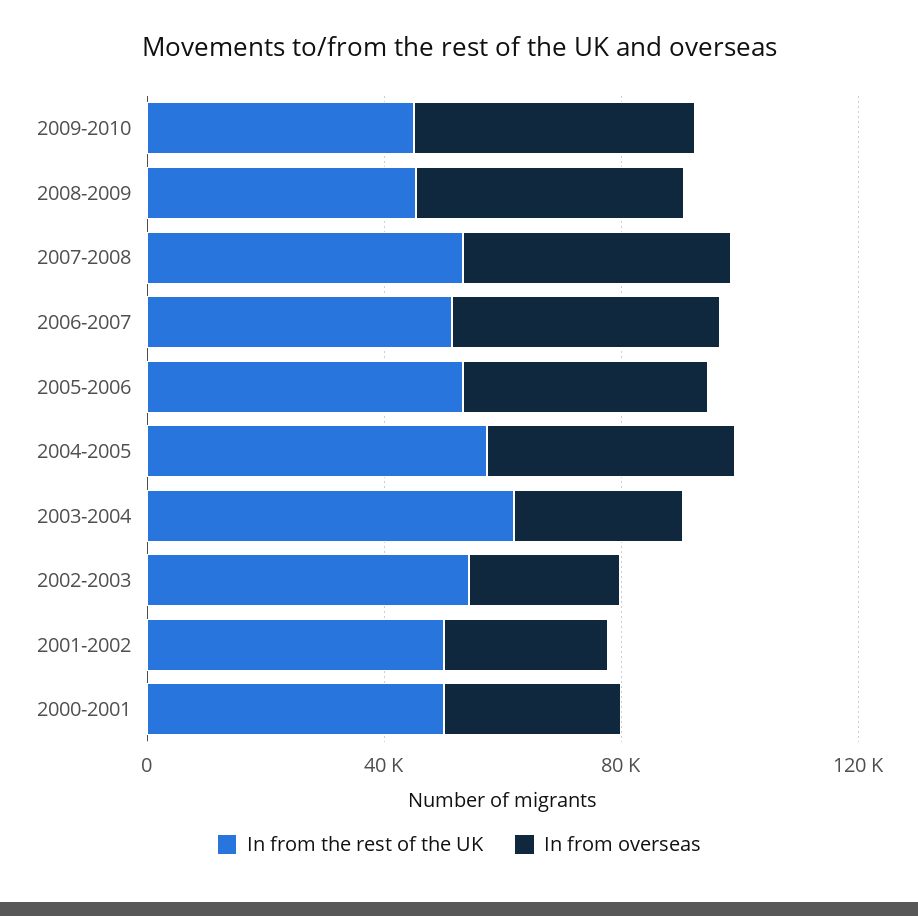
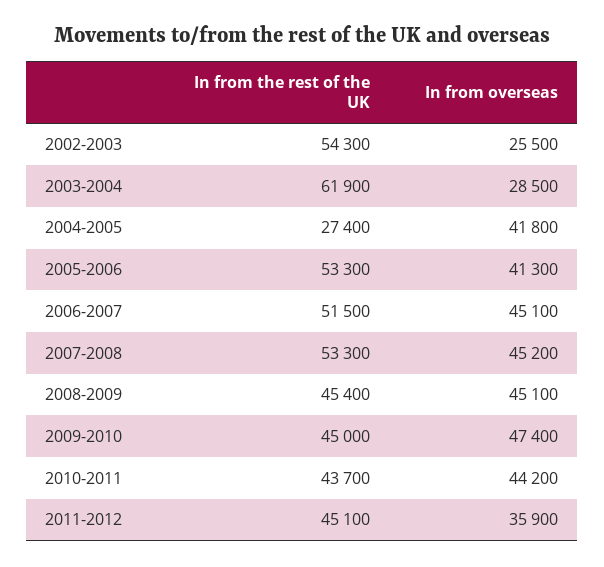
In from the rest of the UK, 2004-2005: 60000 -> 27400
In from the rest of the UK, 2001-2002: 50000 -> none
In from overseas, 2001-2002: 30000 -> none
In from the rest of the UK, 2000-2001: 50000 -> none
In from overseas, 2000-2001: 30000 -> none
In from the rest of the UK, 2010-2011: none -> 43700
In from overseas, 2010-2011: none -> 44200
In from the rest of the UK, 2011-2012: none -> 45100
In from overseas, 2011-2012: none -> 35900

